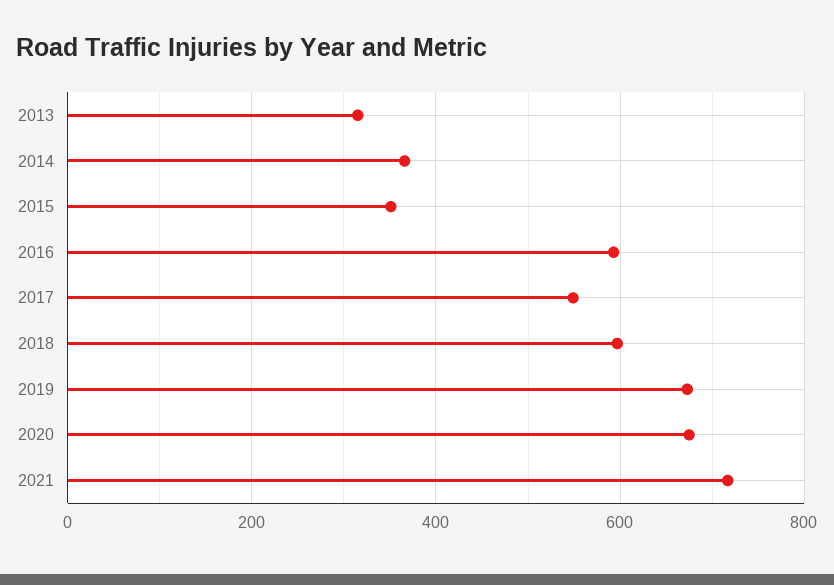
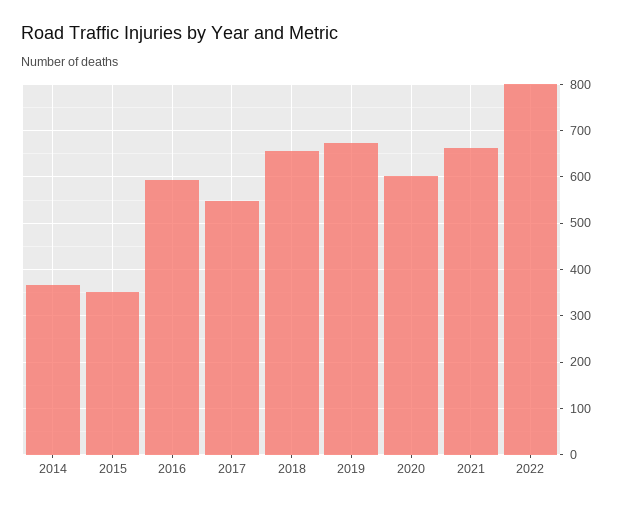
2013: 320 -> none
2018: 600 -> 660
2020: 680 -> 600
2021: 720 -> 660
2022: none -> 800

